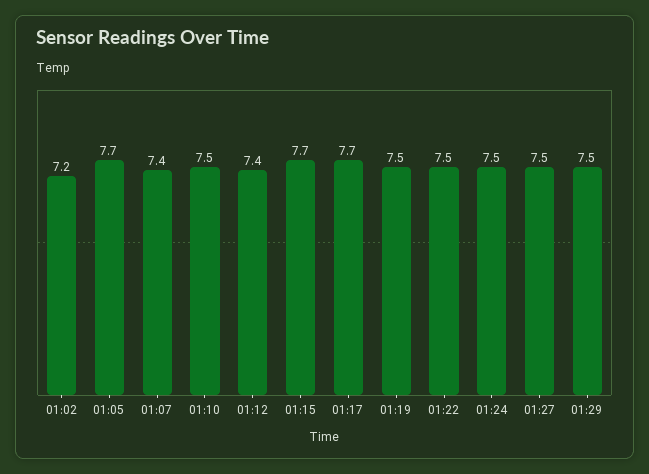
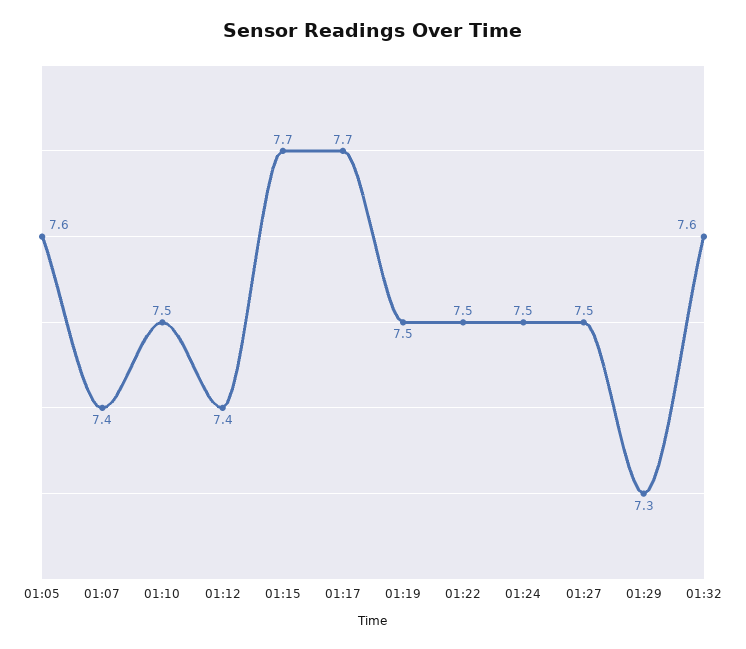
01:02: 7.2 -> none
01:05: 7.7 -> 7.6
01:29: 7.5 -> 7.3
01:32: none -> 7.6

